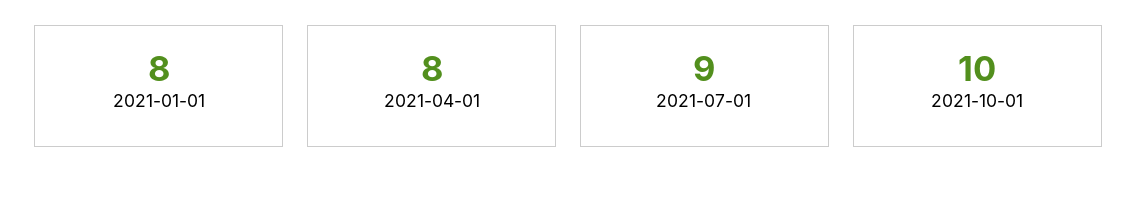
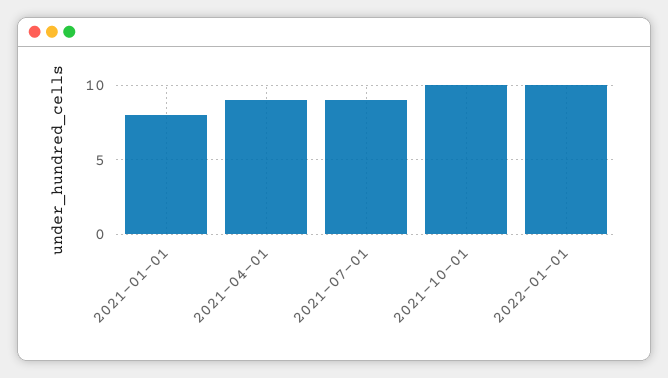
2021-04-01: 8 -> 9
2022-01-01: none -> 10

